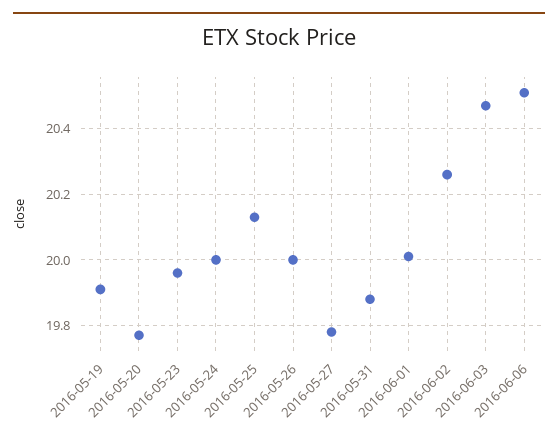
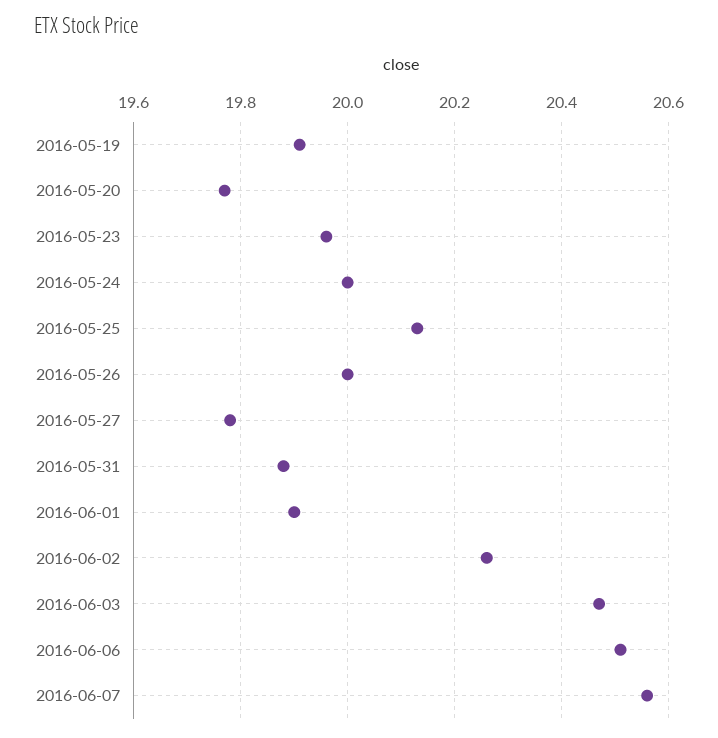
2016-06-01: 20 -> 19.9
2016-06-07: none -> 20.55

